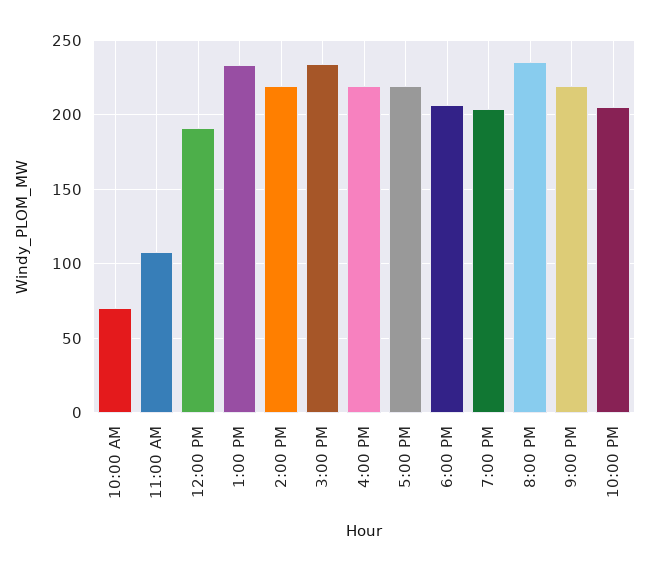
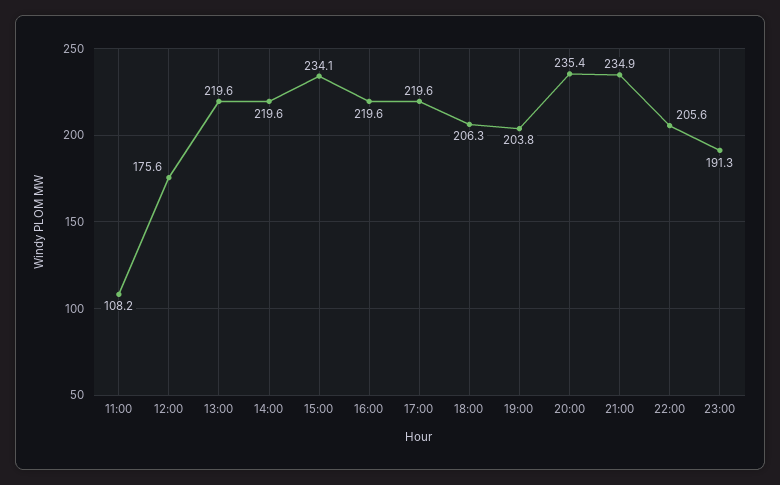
10:00 AM: 70 -> none
12:00 PM: 190 -> 175.6
1:00 PM: 235 -> 219.6
9:00 PM: 220 -> 234.9
23:00: none -> 191.3

